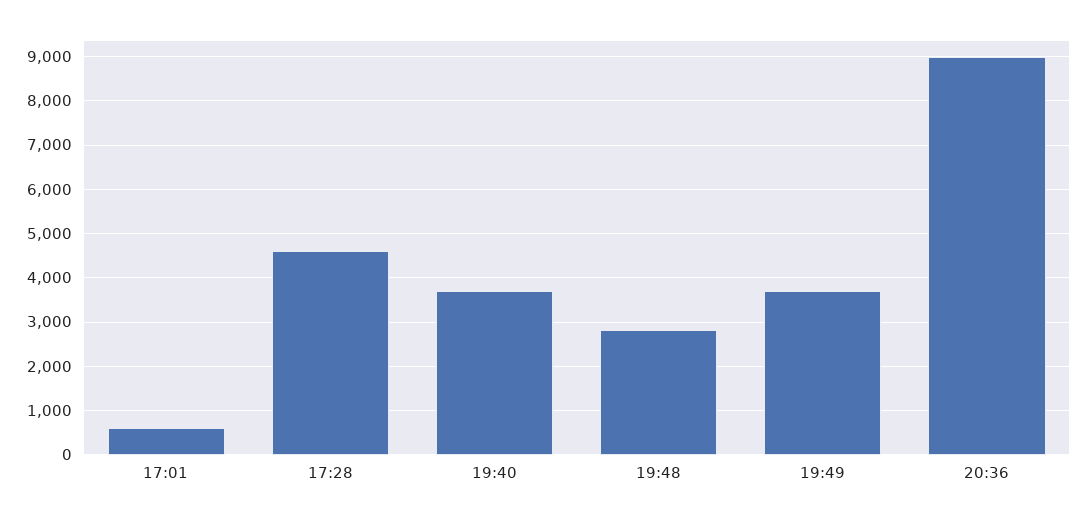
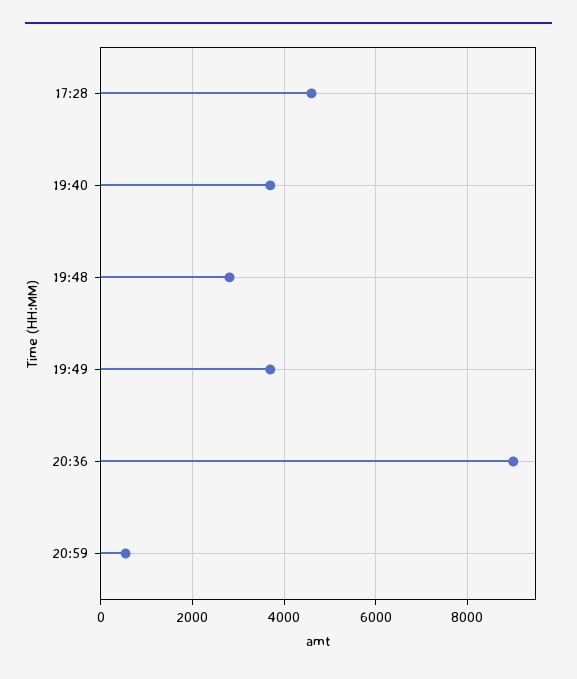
17:01: 600 -> none
20:59: none -> 600

